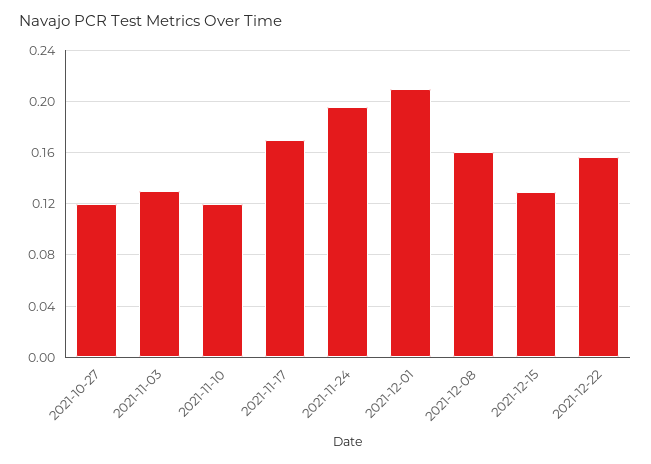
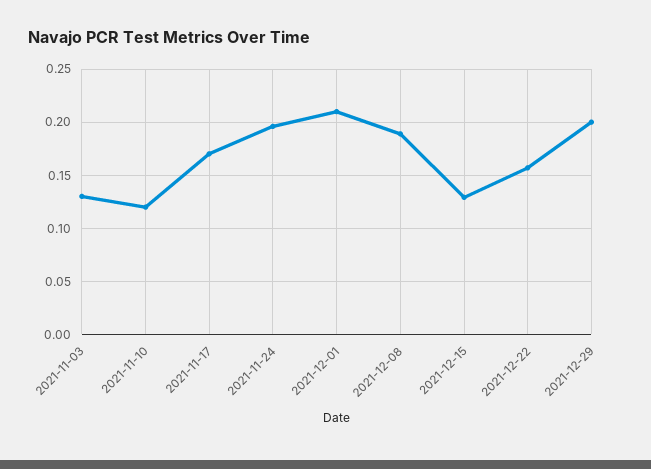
2021-10-27: 0.12 -> none
2021-12-08: 0.16 -> 0.19
2021-12-29: none -> 0.2

